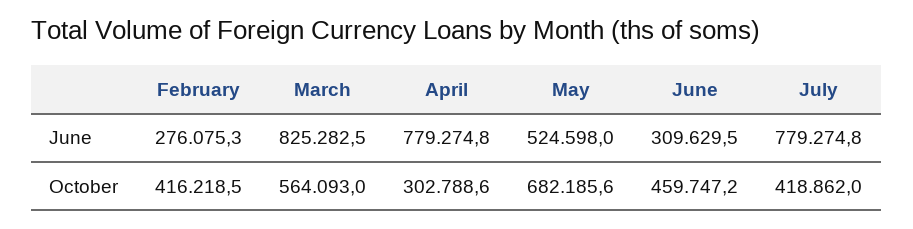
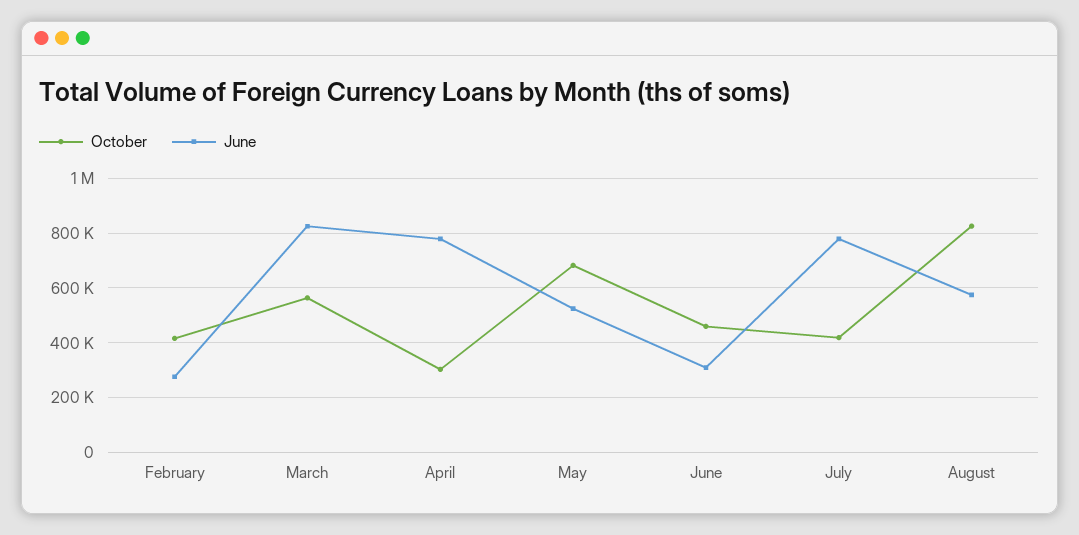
October, August: none -> 825000
June, August: none -> 575000

